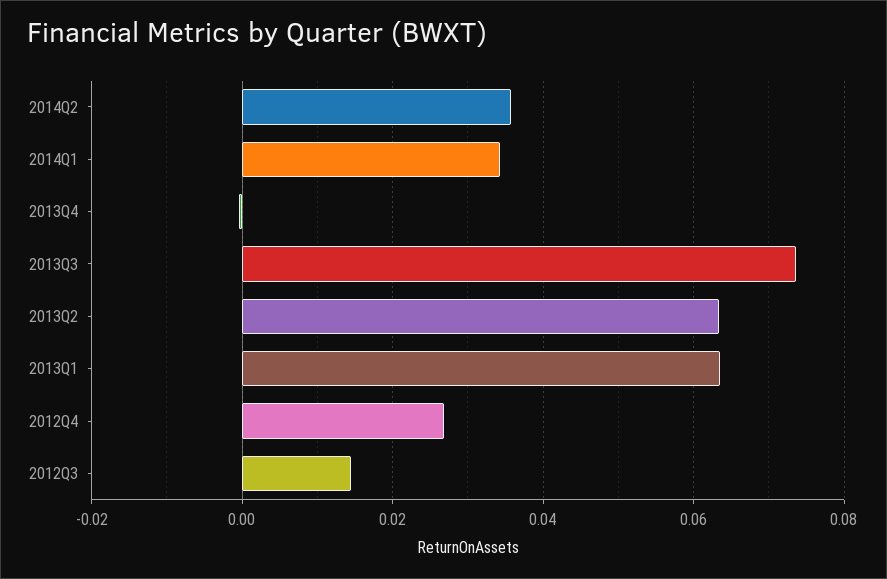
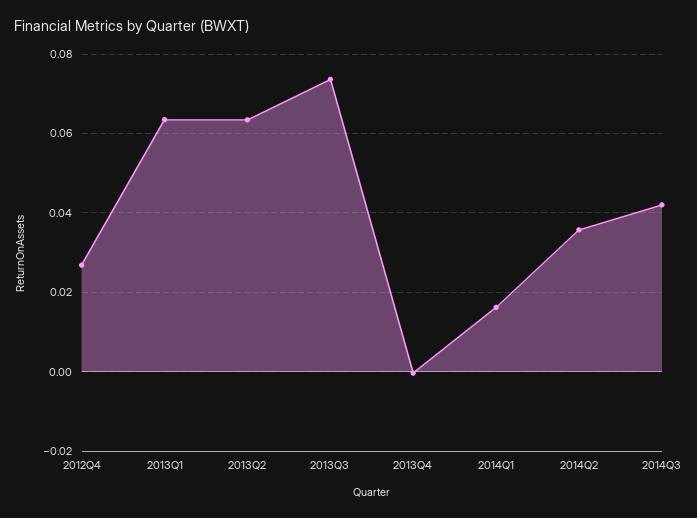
2014Q1: 0.034 -> 0.016
2012Q3: 0.014 -> none
2014Q3: none -> 0.042

